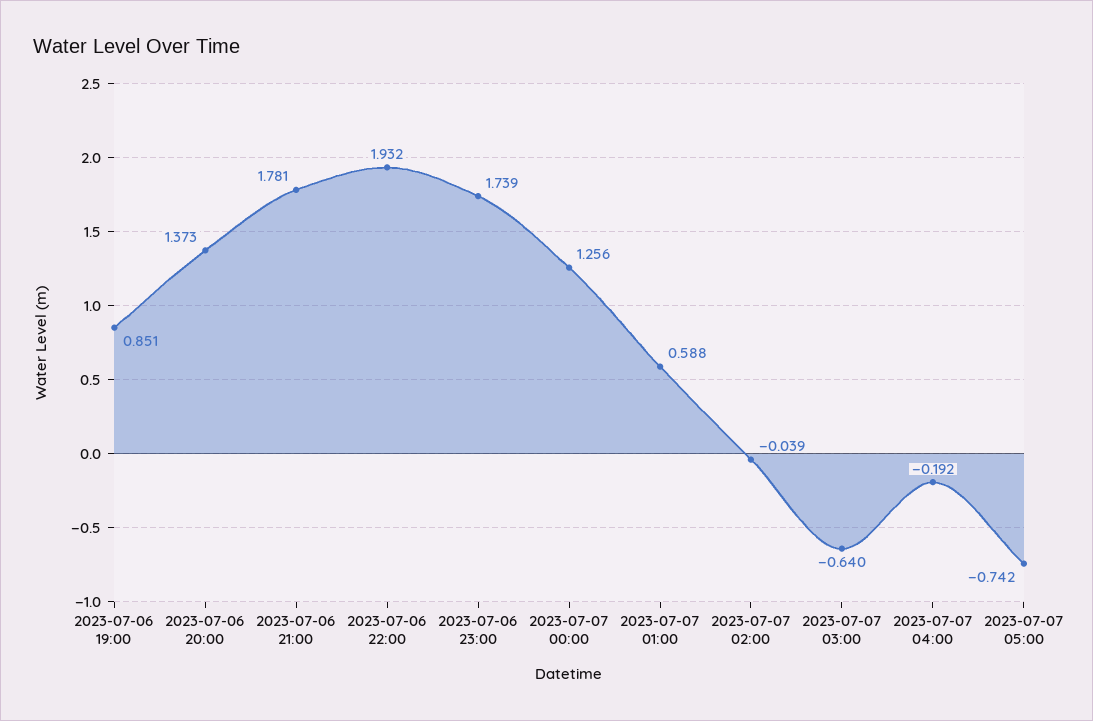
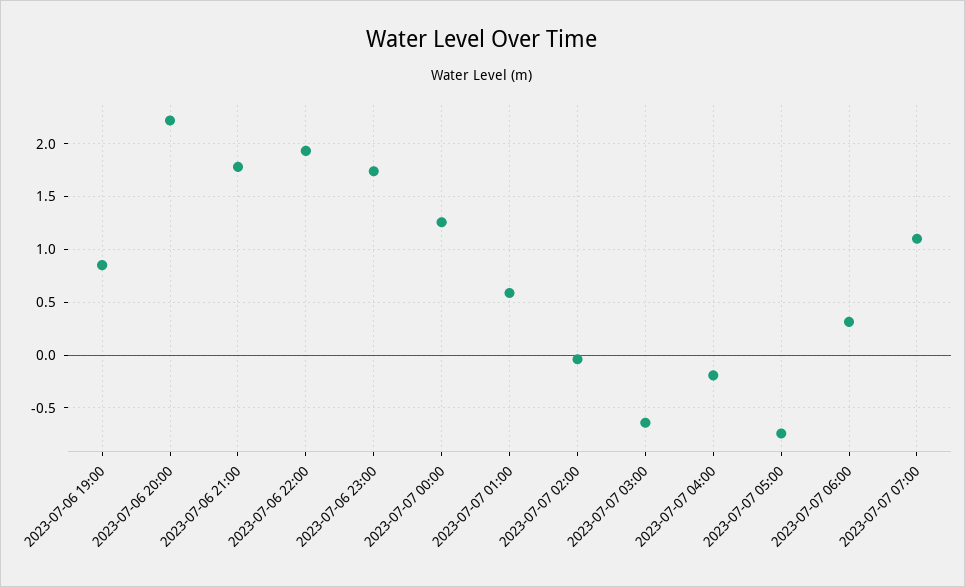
2023-07-06 20:00: 1.373 -> 2.2
2023-07-07 06:00: none -> 0.3
2023-07-07 07:00: none -> 1.1

